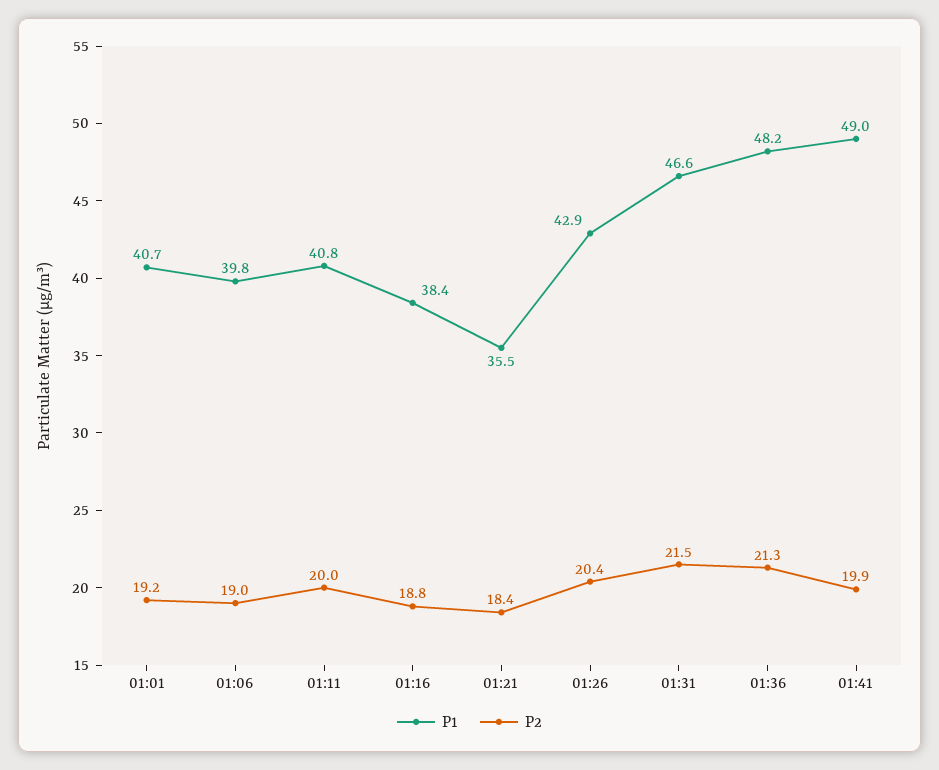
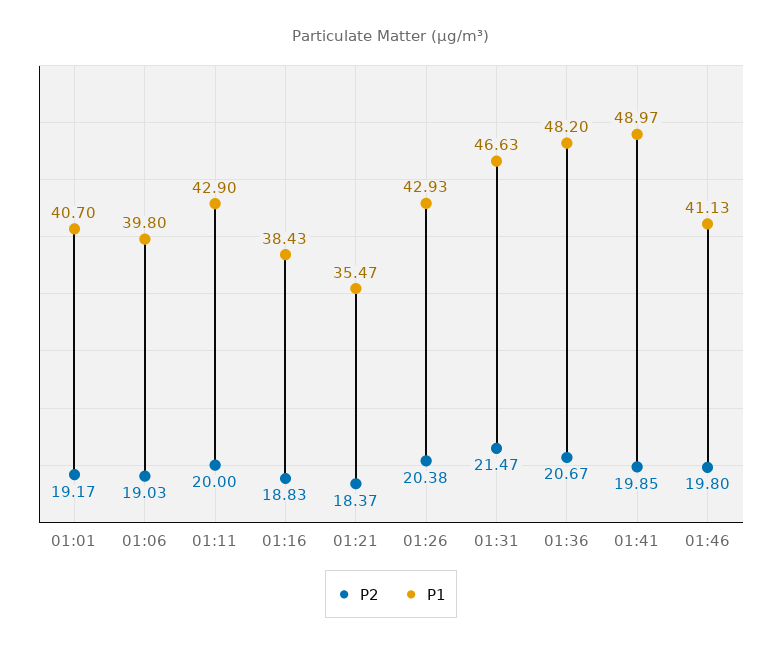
P1, 01:11: 40.8 -> 42.9
P2, 01:36: 21.3 -> 20.67
P2, 01:46: none -> 19.8
P1, 01:46: none -> 41.13

